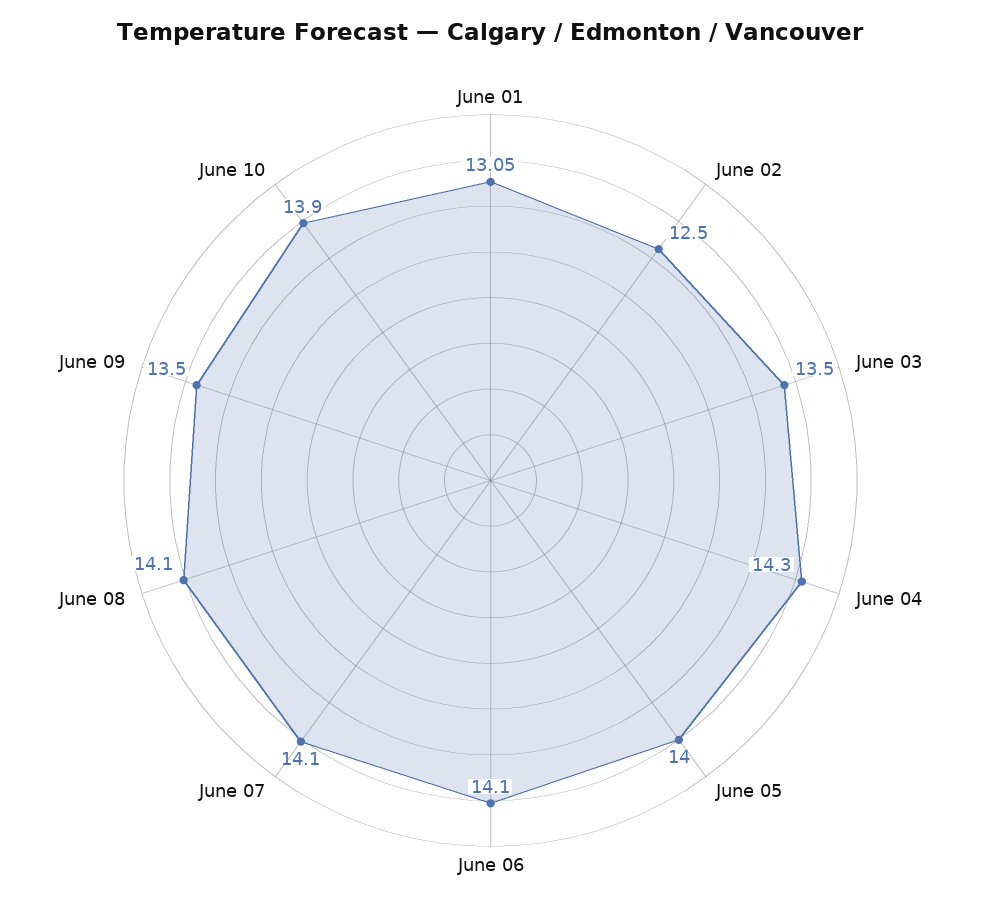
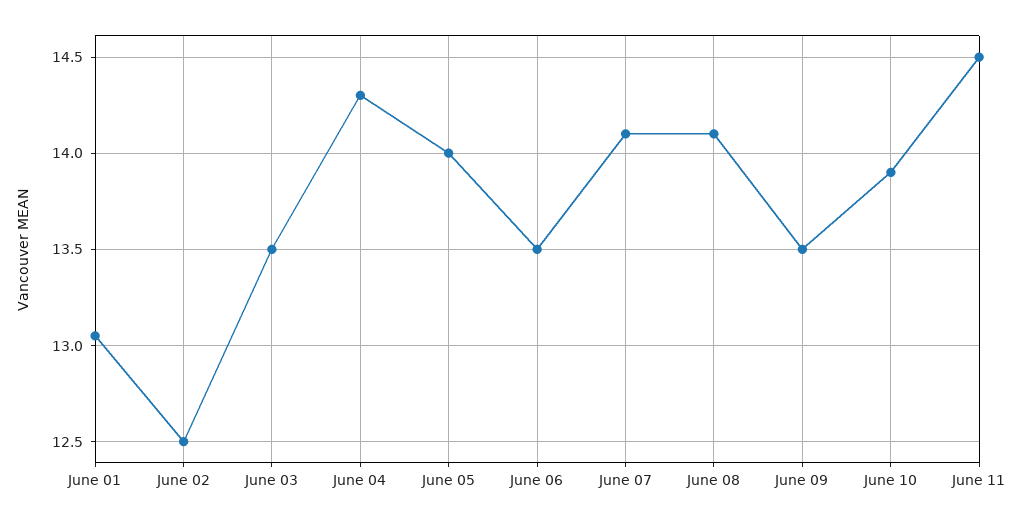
June 06: 14.1 -> 13.5
June 11: none -> 14.5

